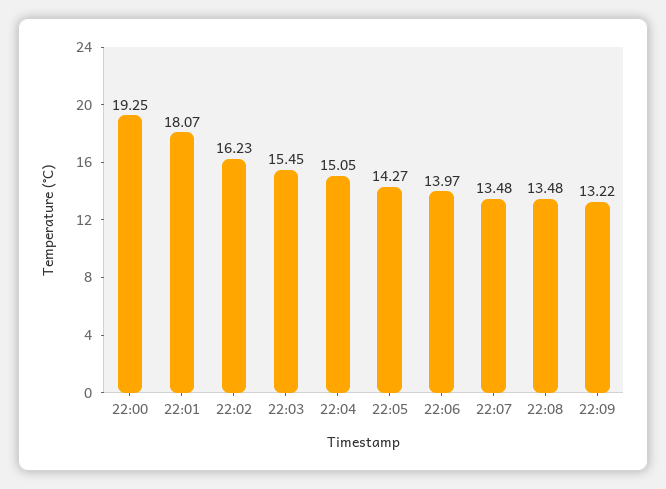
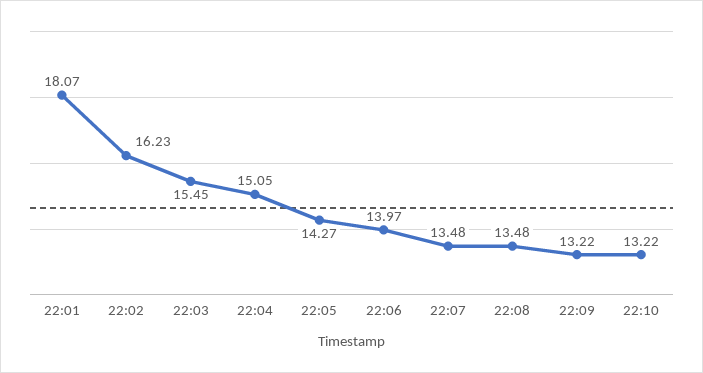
22:00: 19.25 -> none
22:10: none -> 13.22

